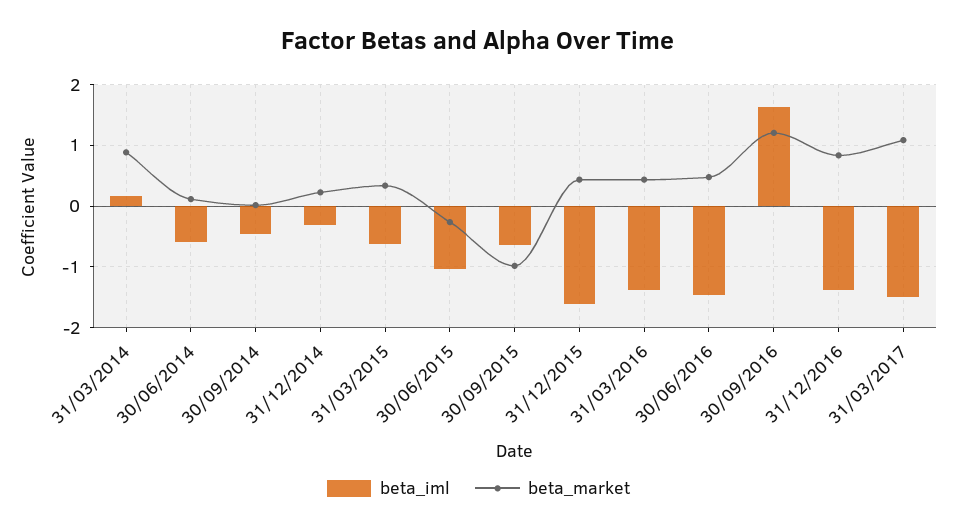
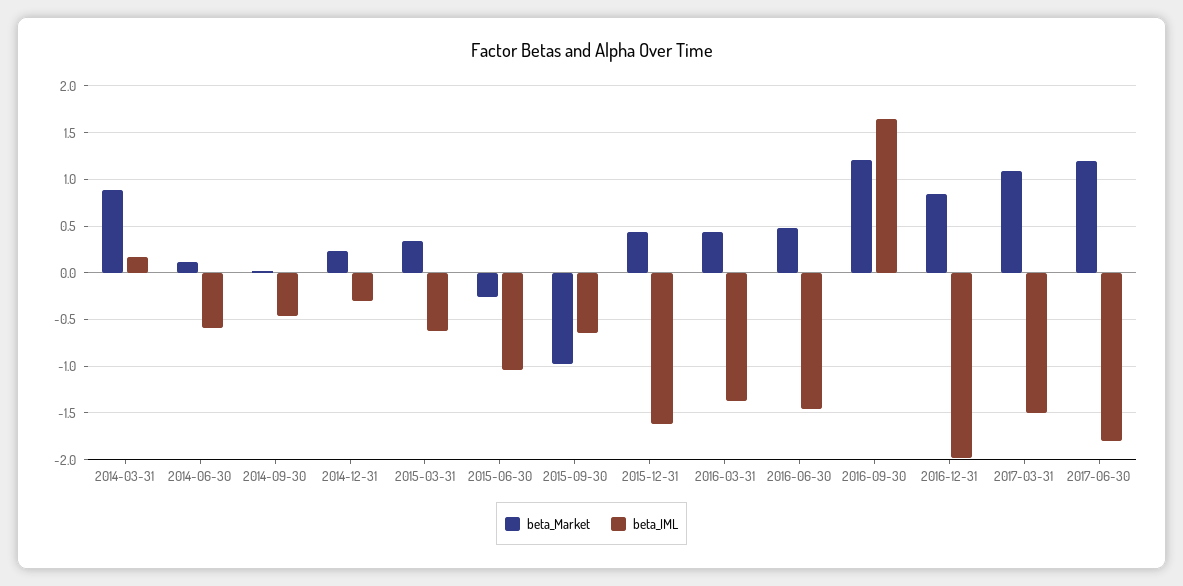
beta_iml, 31/12/2016: -1.4 -> -2
beta_market, 2017-06-30: none -> 1.2
beta_iml, 2017-06-30: none -> -1.8

